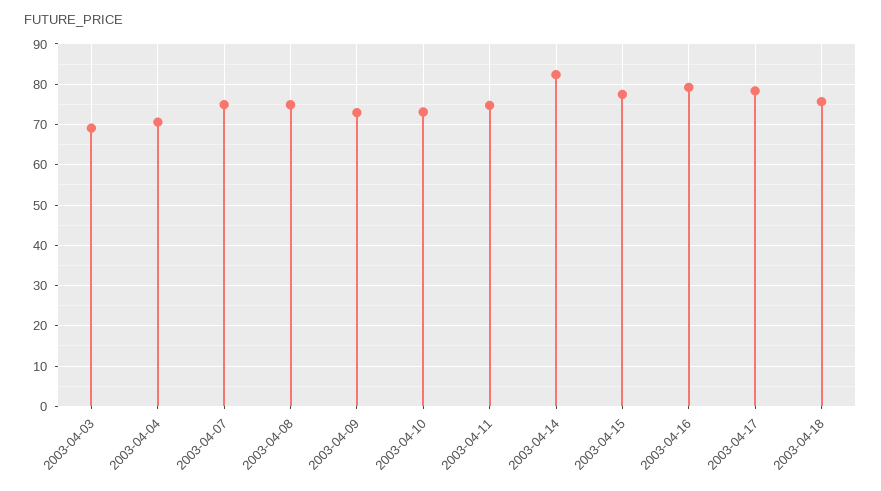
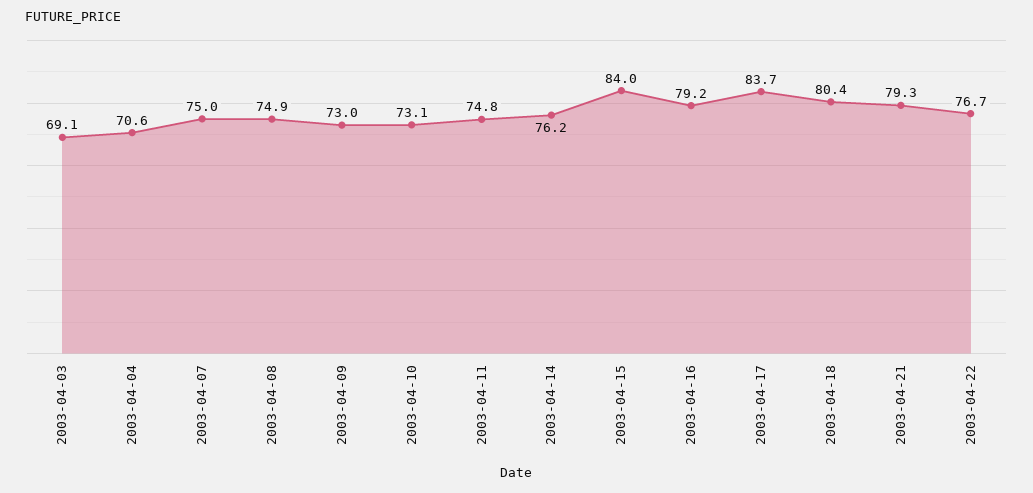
2003-04-14: 82 -> 76.2
2003-04-15: 78 -> 84
2003-04-17: 78 -> 83.7
2003-04-18: 76 -> 80.4
2003-04-21: none -> 79.3
2003-04-22: none -> 76.7

